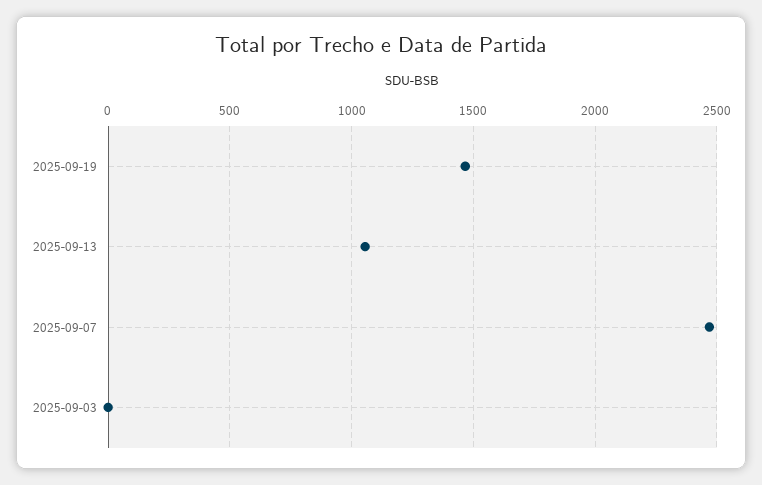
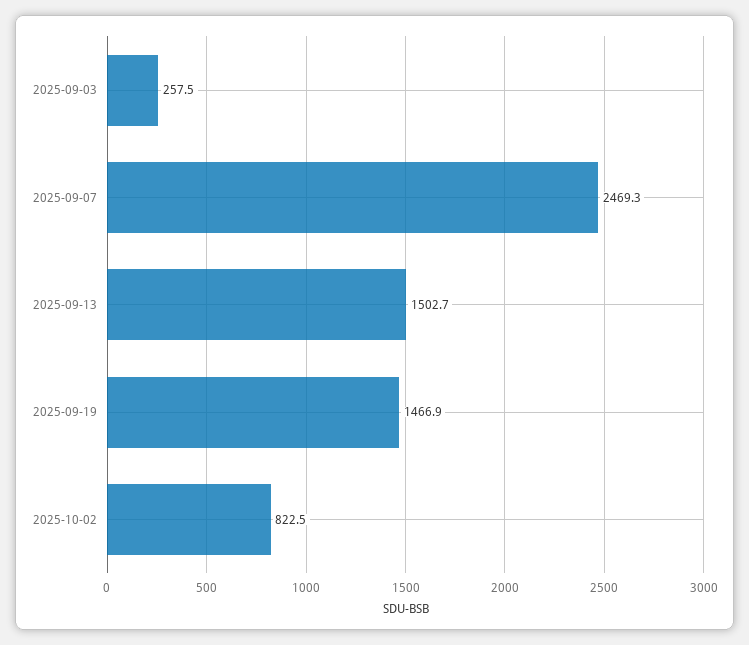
2025-09-13: 1050 -> 1502.7
2025-09-03: 0 -> 257.5
2025-10-02: none -> 822.5

